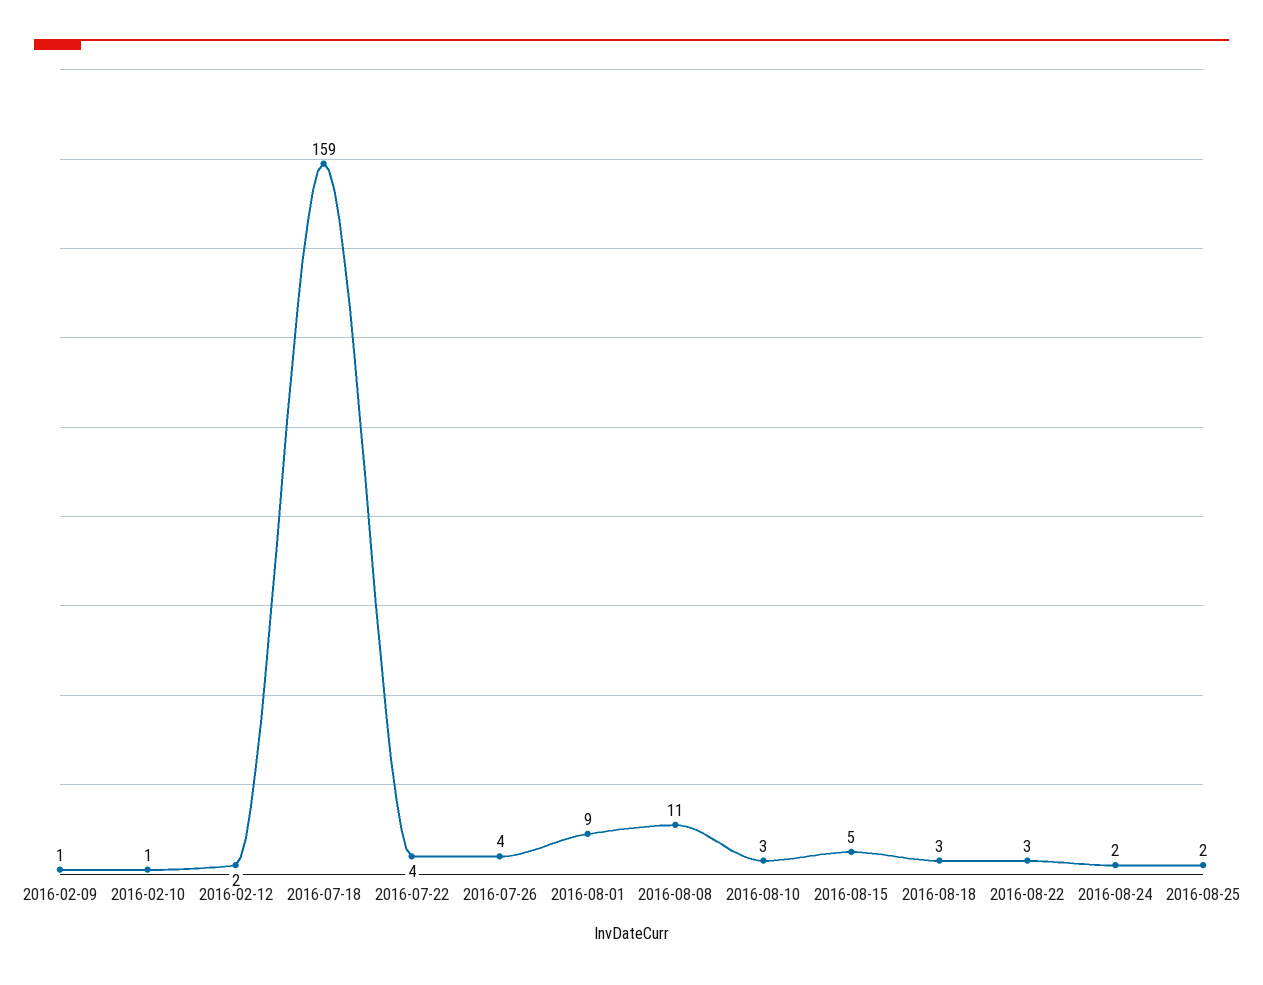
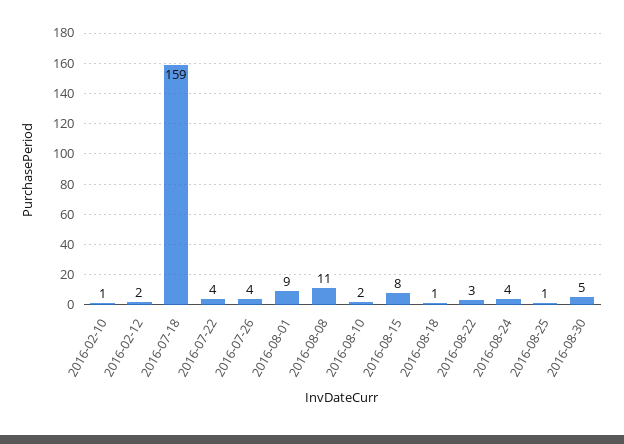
2016-02-09: 1 -> none
2016-08-10: 3 -> 2
2016-08-15: 5 -> 8
2016-08-18: 3 -> 1
2016-08-24: 2 -> 4
2016-08-25: 2 -> 1
2016-08-30: none -> 5

